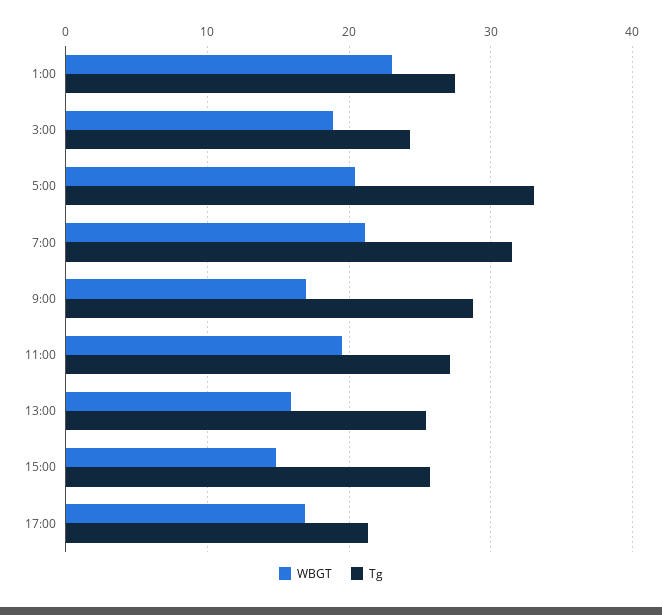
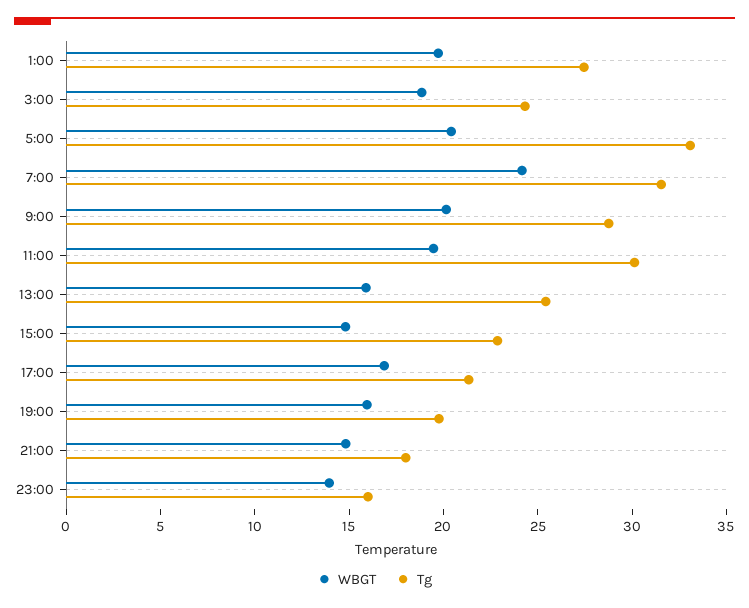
WBGT, 1:00: 23 -> 20
WBGT, 7:00: 21 -> 24
WBGT, 9:00: 17 -> 20
Tg, 11:00: 27 -> 30
Tg, 15:00: 26 -> 23
WBGT, 19:00: none -> 16
Tg, 19:00: none -> 20
WBGT, 21:00: none -> 15
Tg, 21:00: none -> 18
WBGT, 23:00: none -> 14
Tg, 23:00: none -> 16

